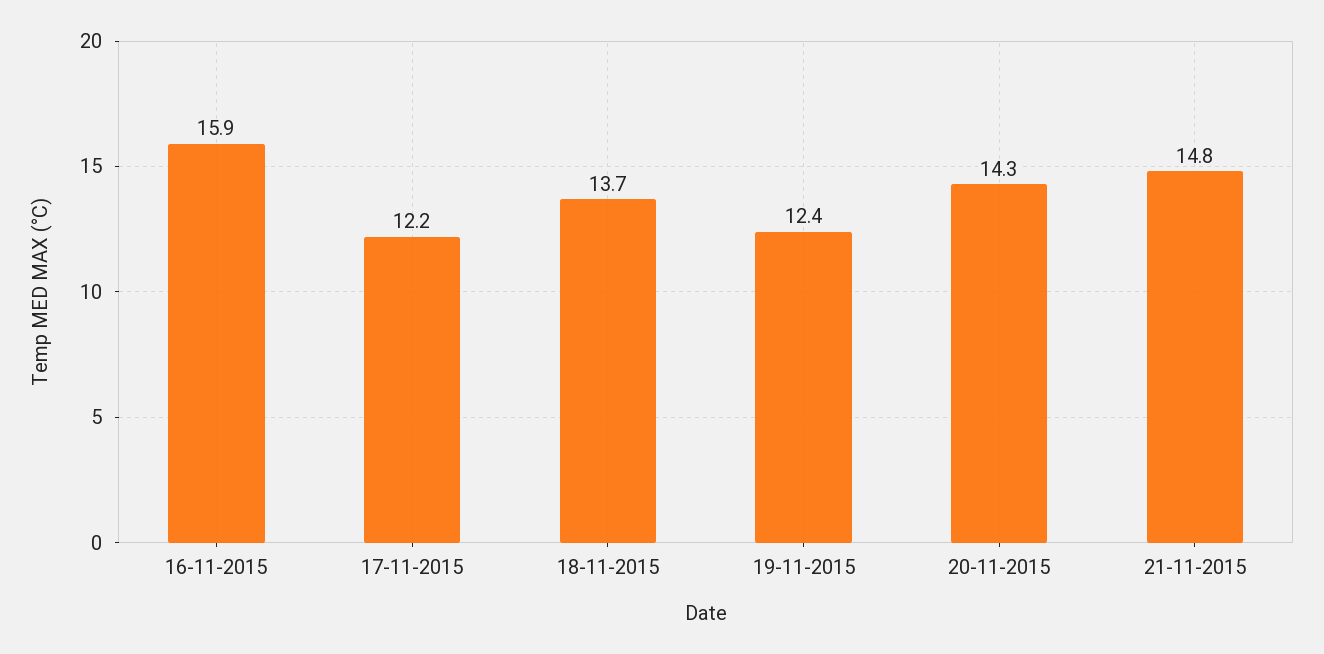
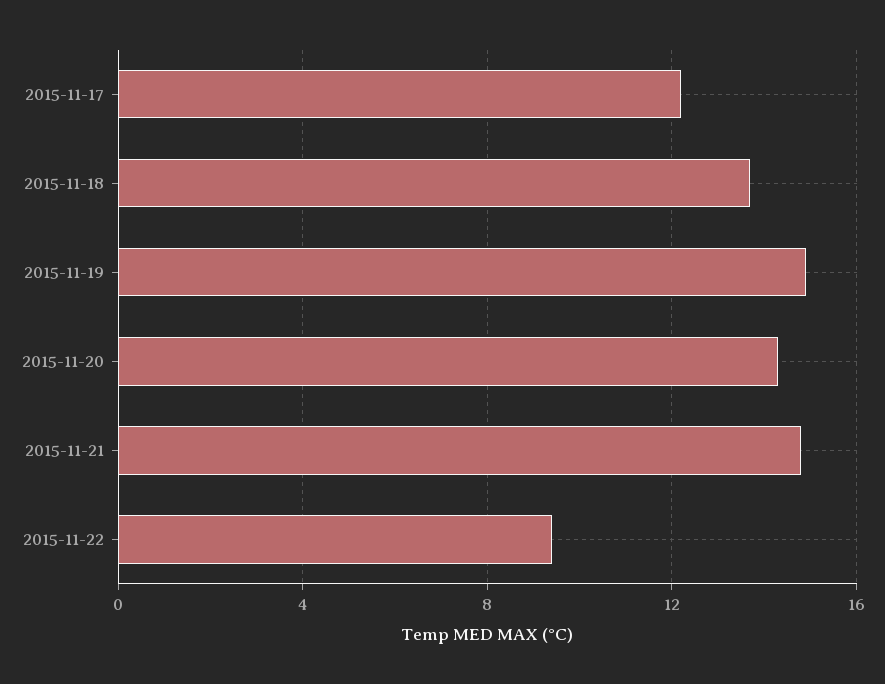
16-11-2015: 15.9 -> none
19-11-2015: 12.4 -> 15
2015-11-22: none -> 9.5

